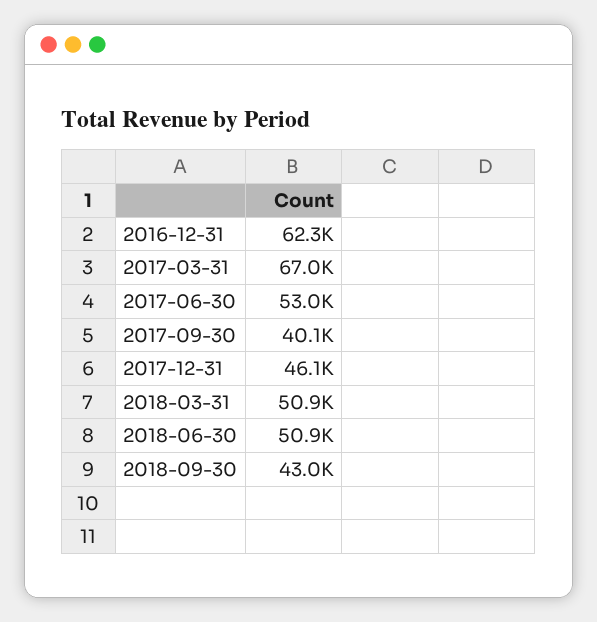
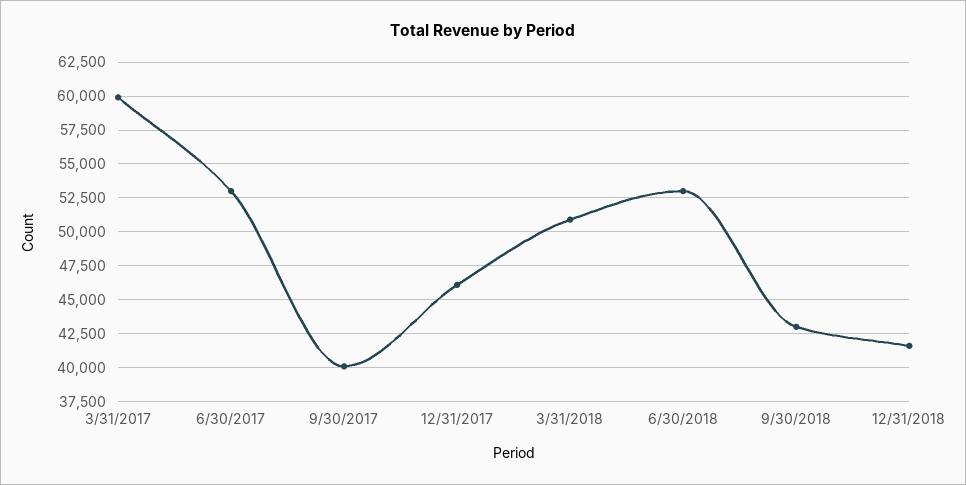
2016-12-31: 62300 -> none
2017-03-31: 67000 -> 60000
2018-06-30: 50900 -> 53000
12/31/2018: none -> 41500

